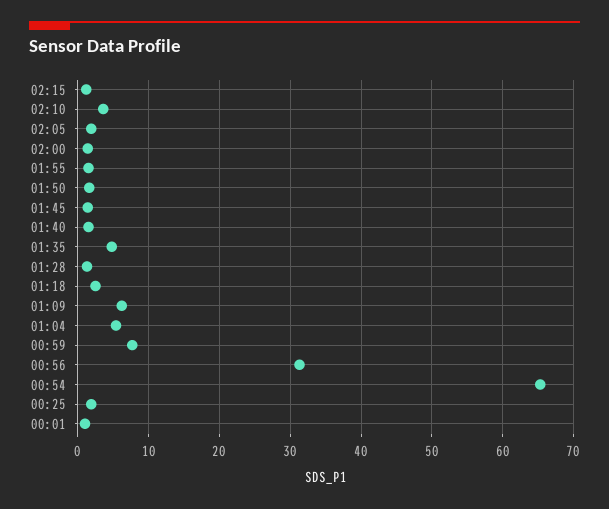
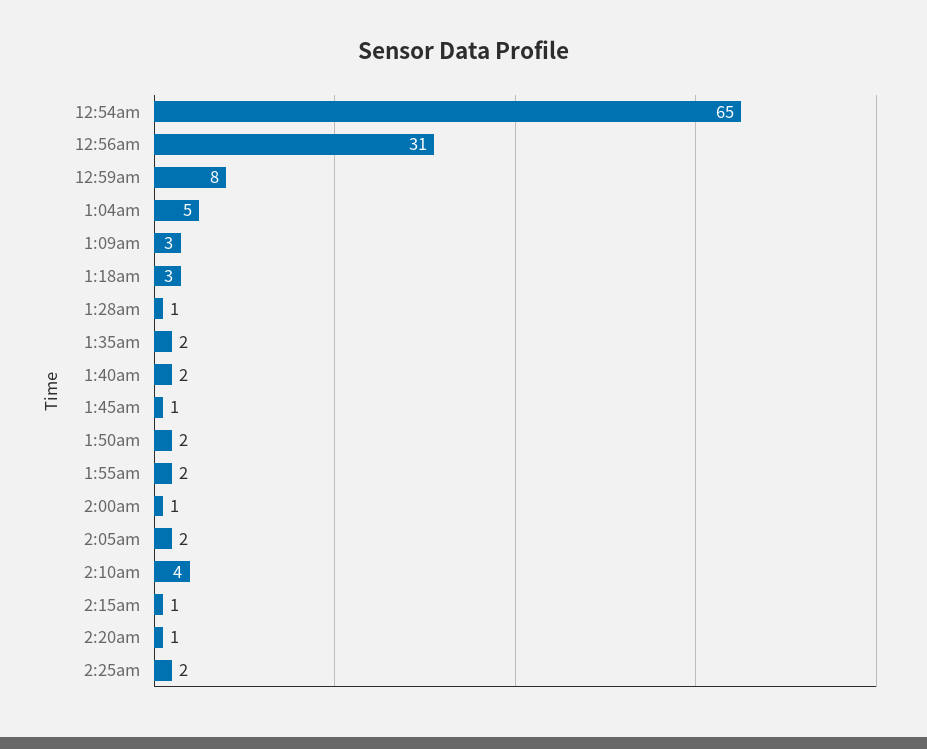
01:35: 5 -> 2
01:09: 6 -> 3
00:25: 2 -> none
00:01: 1 -> none
2:20am: none -> 1
2:25am: none -> 2

